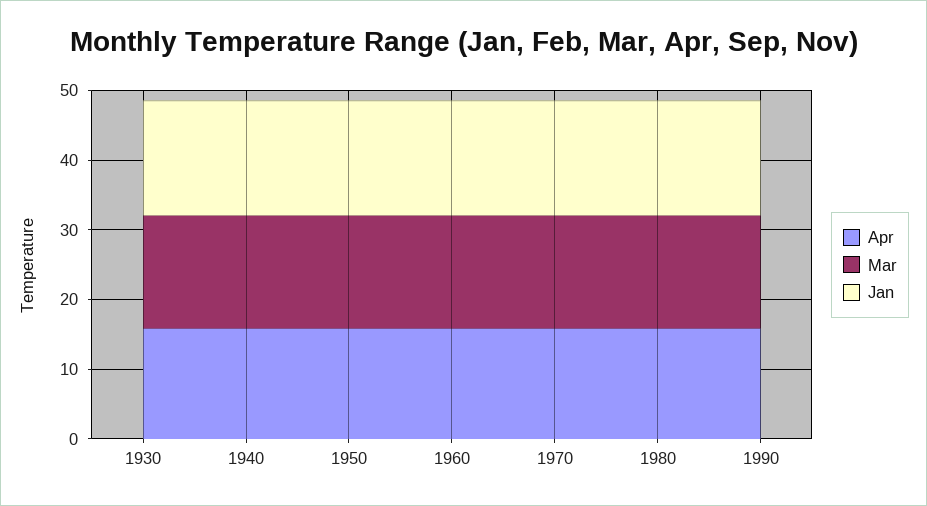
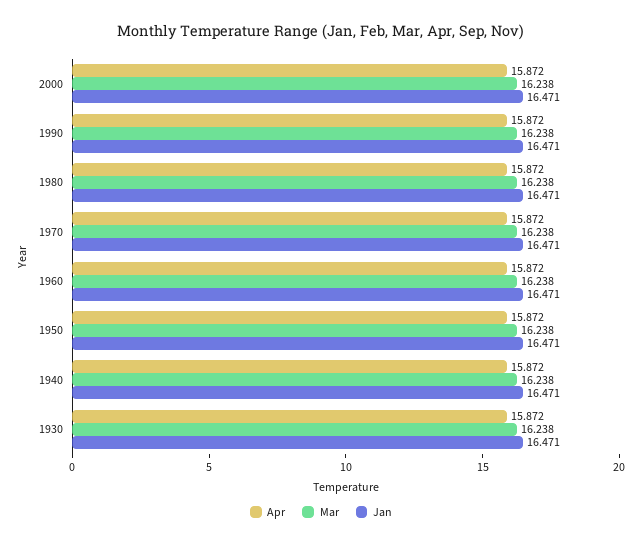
Apr, 2000: none -> 15.872
Mar, 2000: none -> 16.238
Jan, 2000: none -> 16.471

